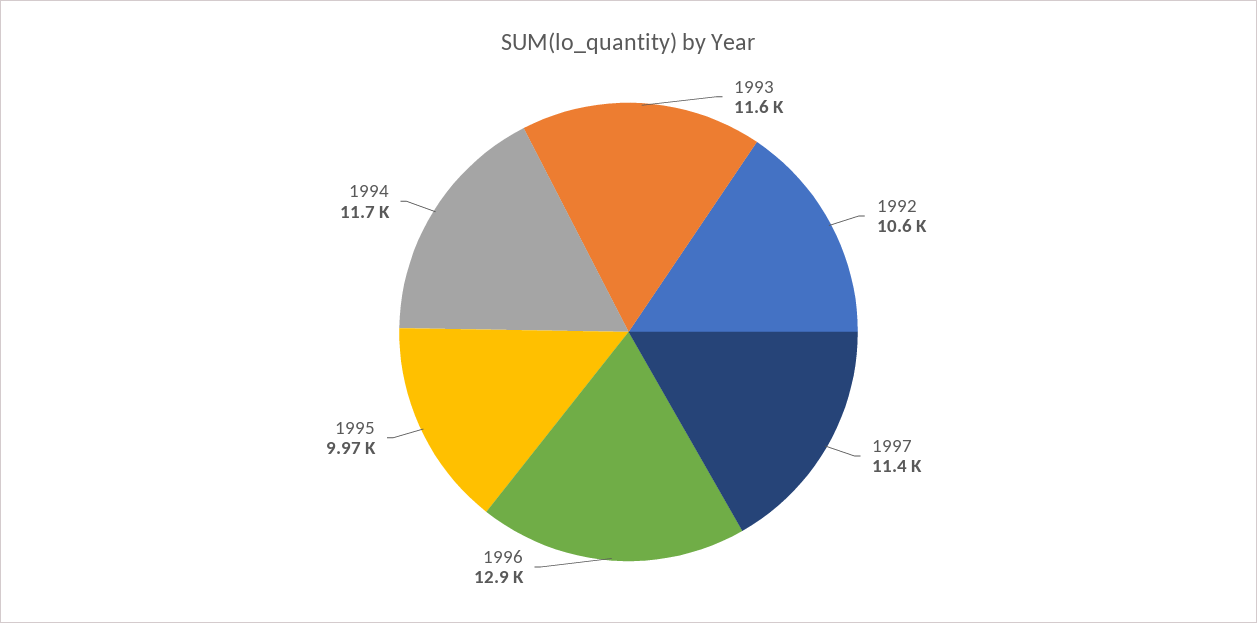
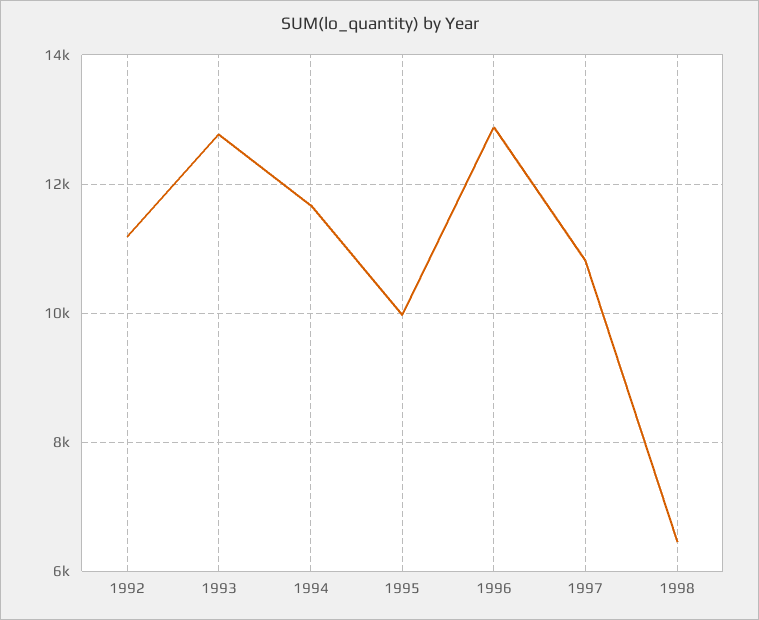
1993: 11600 -> 12800
1992: 10600 -> 11200
1997: 11400 -> 10800
1998: none -> 6400

